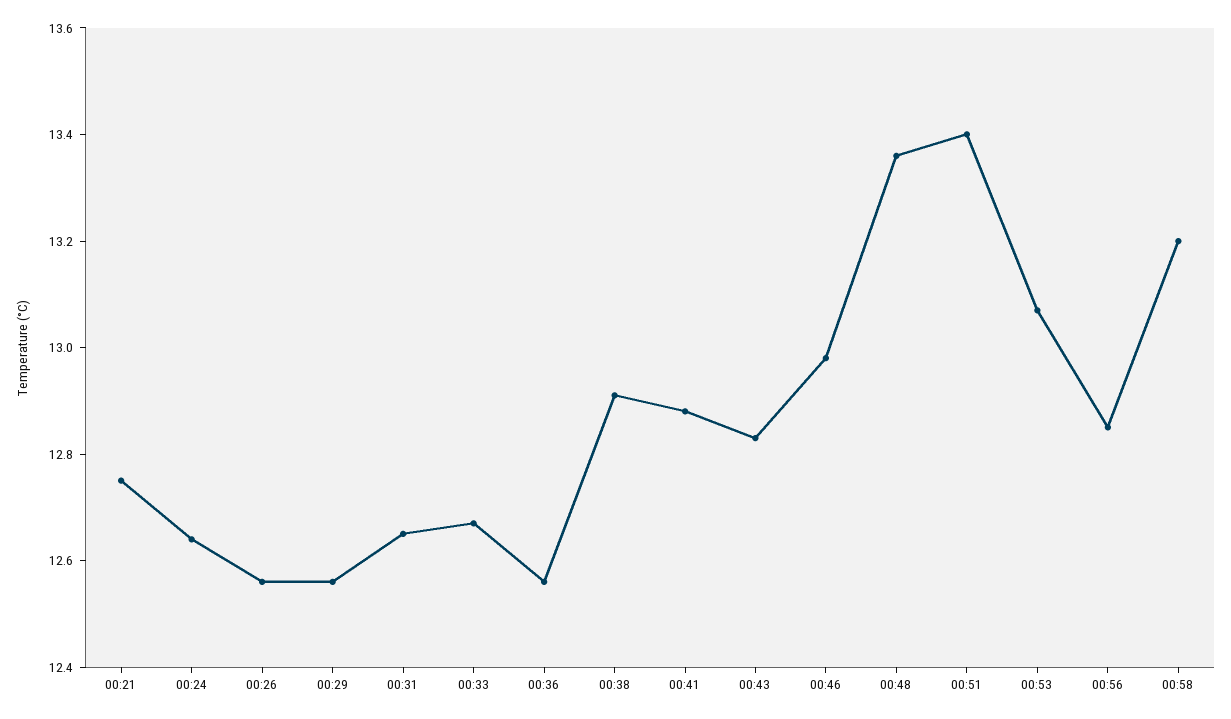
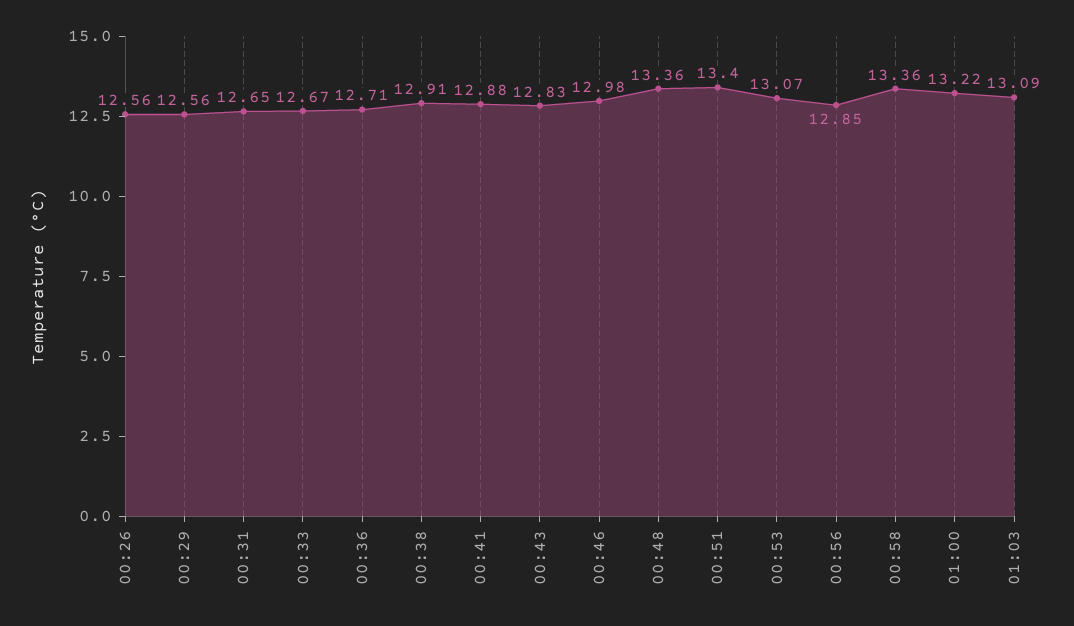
00:21: 12.75 -> none
00:24: 12.65 -> none
00:36: 12.55 -> 12.71
00:58: 13.2 -> 13.36
01:00: none -> 13.22
01:03: none -> 13.09

